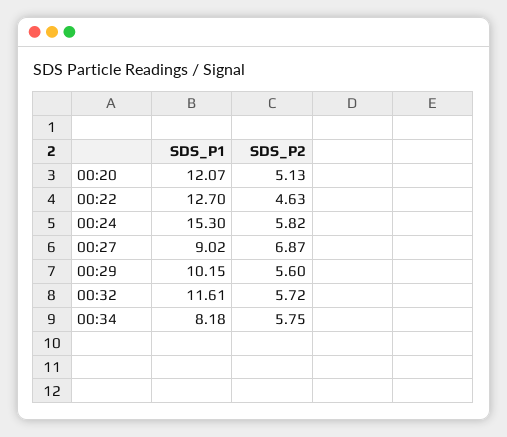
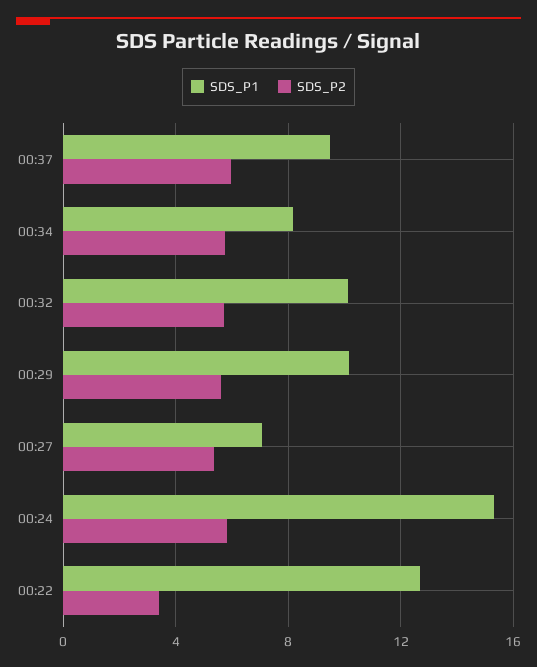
SDS_P1, 00:20: 12.07 -> none
SDS_P2, 00:20: 5.13 -> none
SDS_P2, 00:22: 4.63 -> 3.5
SDS_P1, 00:27: 9.02 -> 7
SDS_P2, 00:27: 6.87 -> 5.5
SDS_P1, 00:32: 11.61 -> 10
SDS_P1, 00:37: none -> 9.5
SDS_P2, 00:37: none -> 6

